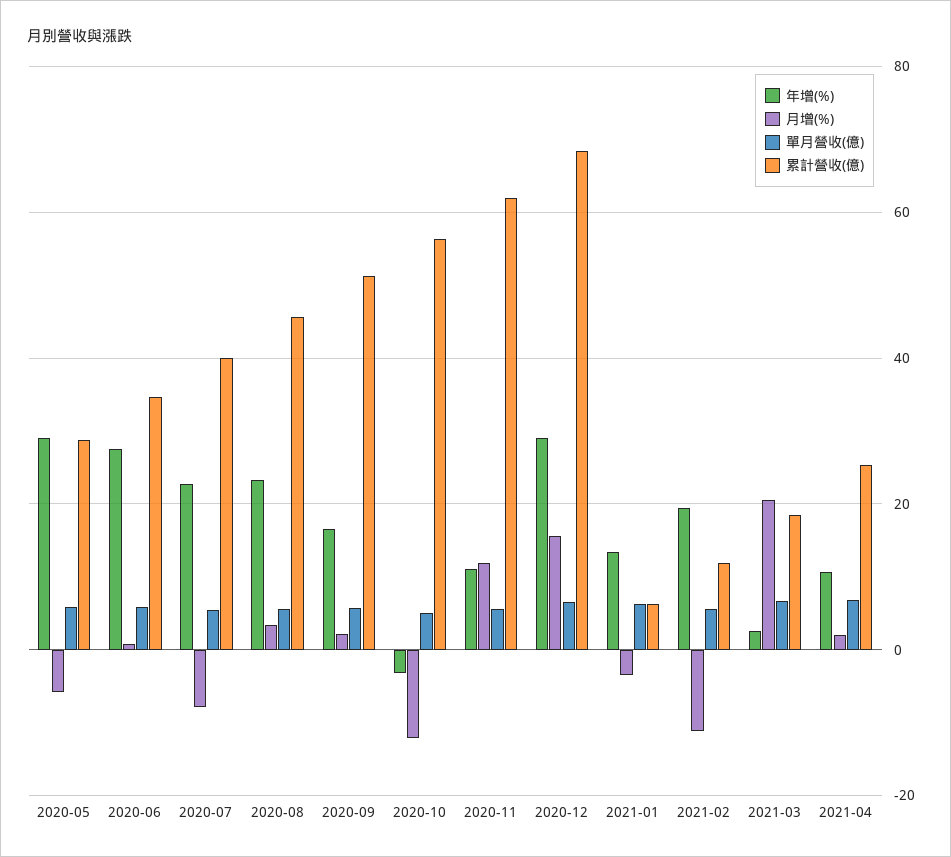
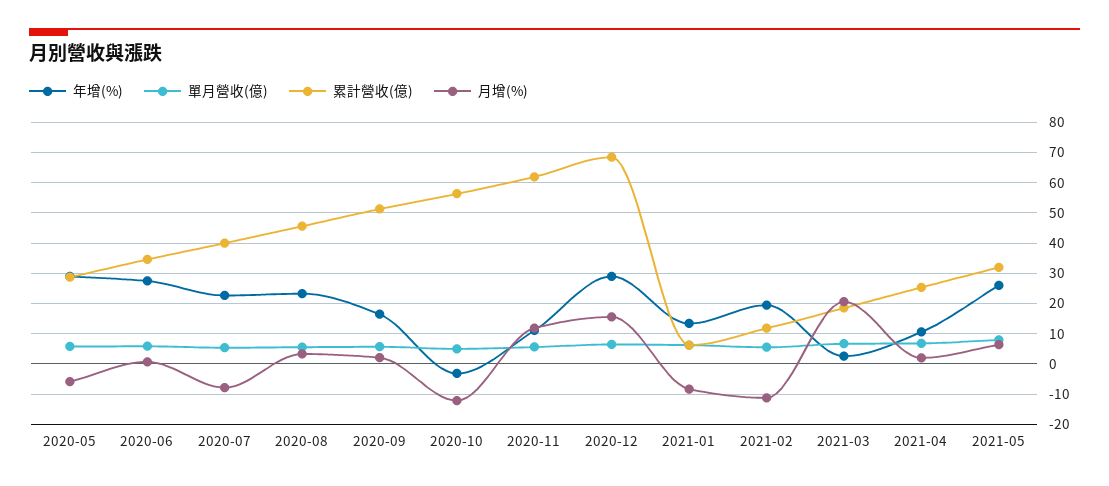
月增(%), 2021-01: -4 -> -8
年增(%), 2021-05: none -> 26
單月營收(億), 2021-05: none -> 8
累計營收(億), 2021-05: none -> 32
月增(%), 2021-05: none -> 6

